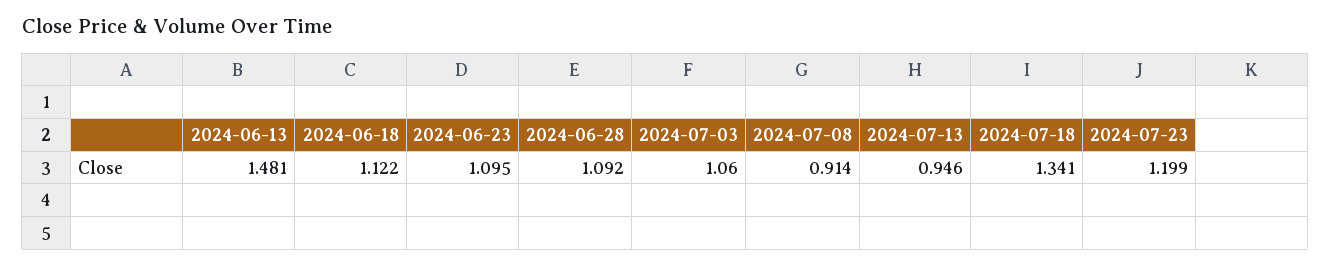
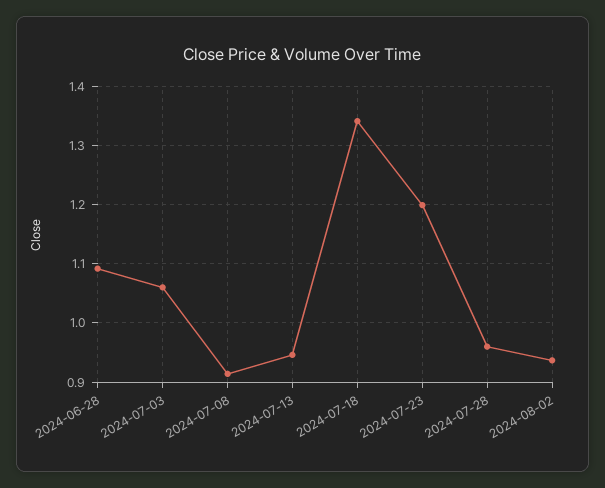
2024-06-13: 1.481 -> none
2024-06-18: 1.122 -> none
2024-06-23: 1.095 -> none
2024-07-28: none -> 0.96
2024-08-02: none -> 0.94

